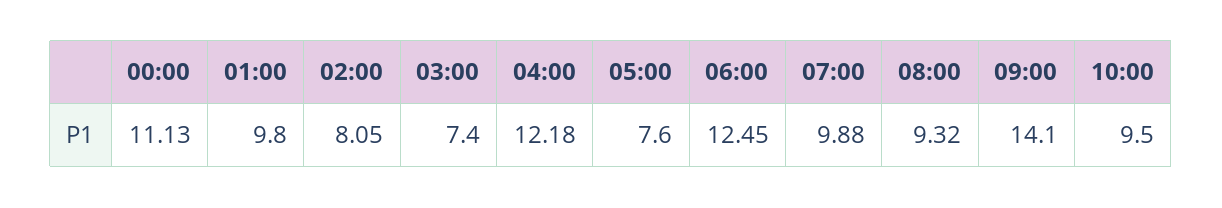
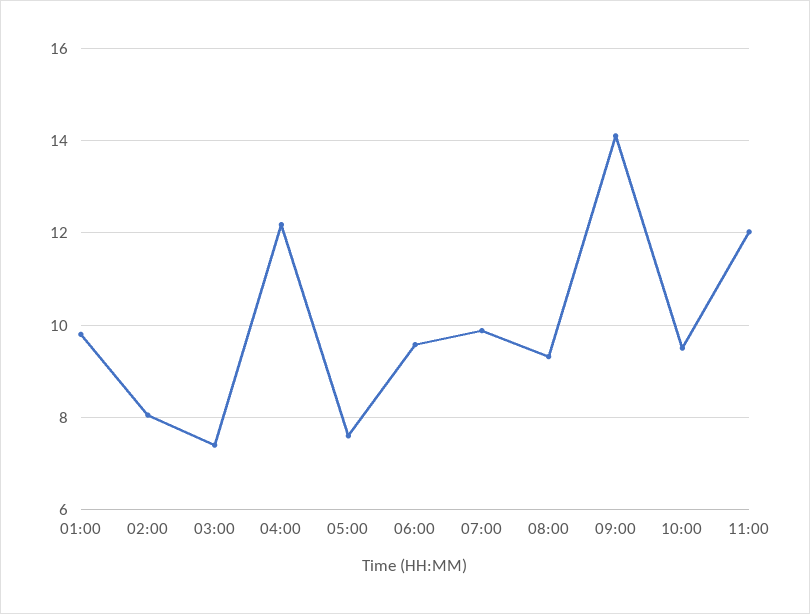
00:00: 11.13 -> none
06:00: 12.45 -> 9.6
11:00: none -> 12

